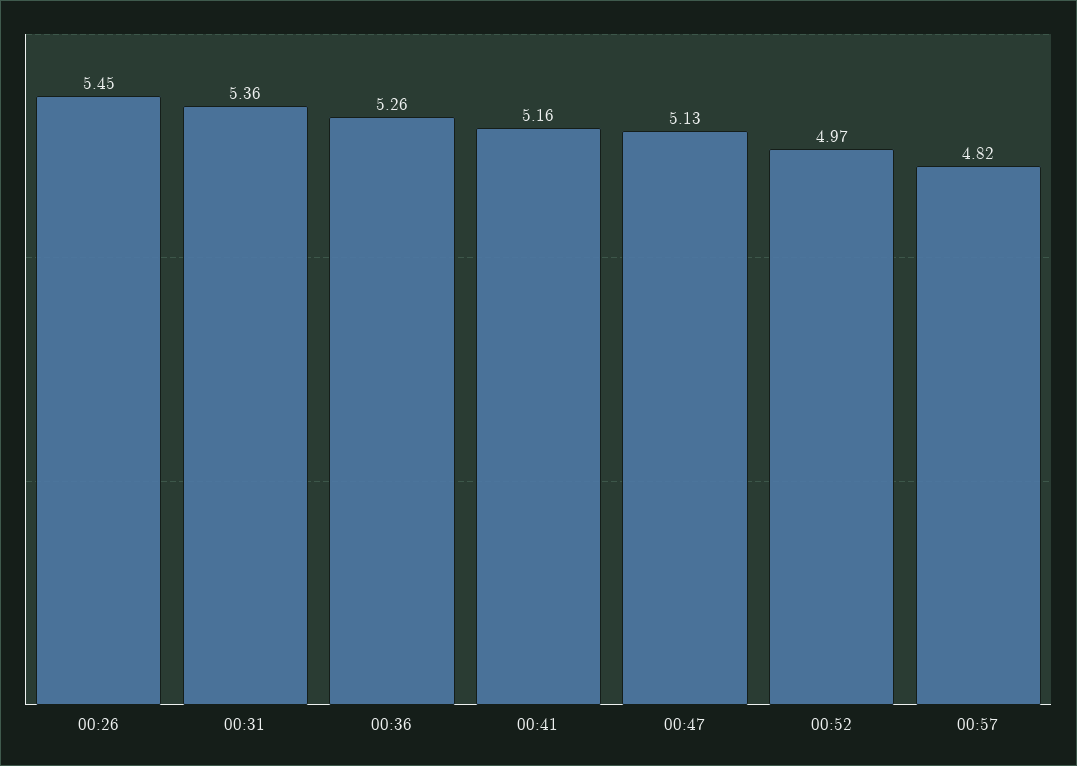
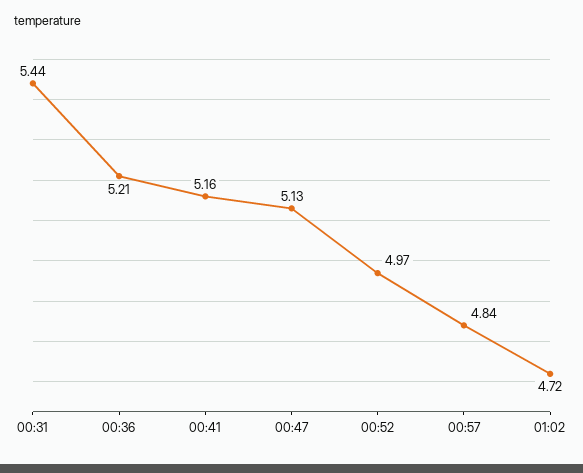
00:26: 5.45 -> none
00:31: 5.36 -> 5.44
00:36: 5.26 -> 5.21
00:57: 4.82 -> 4.84
01:02: none -> 4.72

